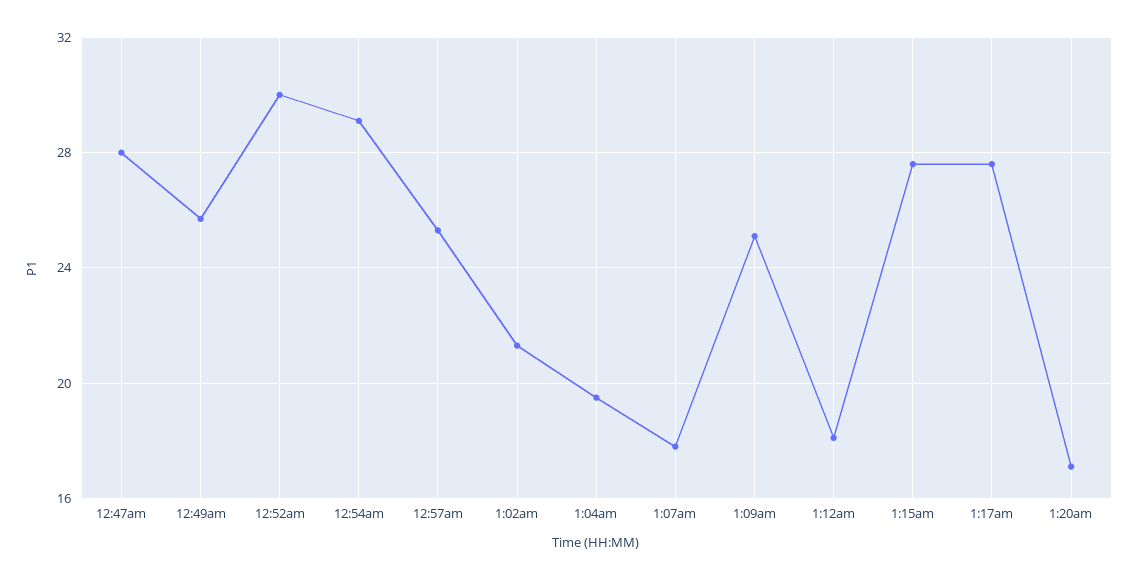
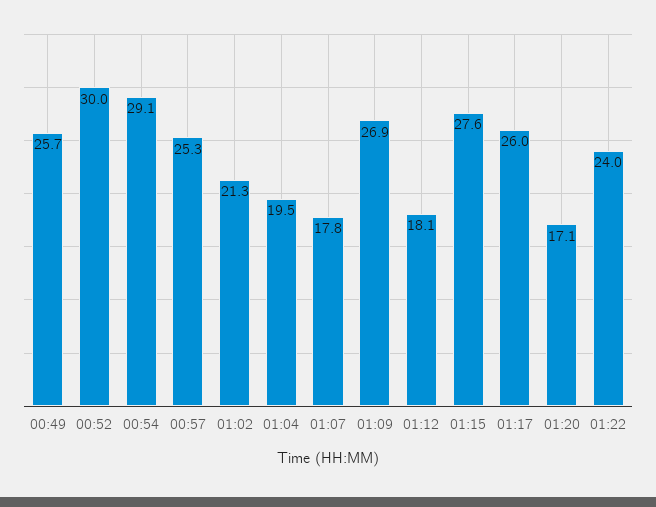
12:47am: 28 -> none
1:09am: 25 -> 26.9
1:17am: 27.5 -> 26
01:22: none -> 24

